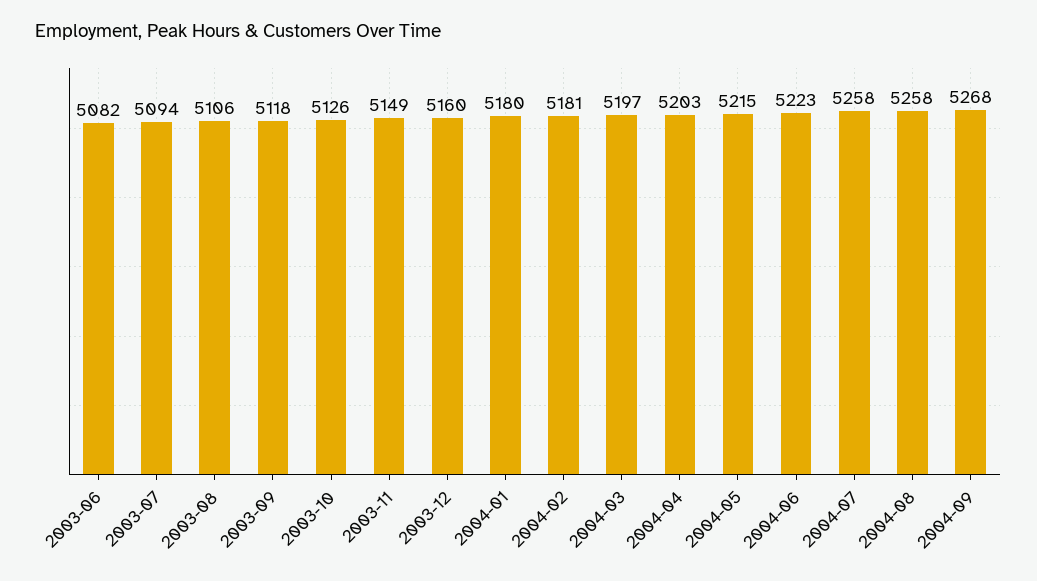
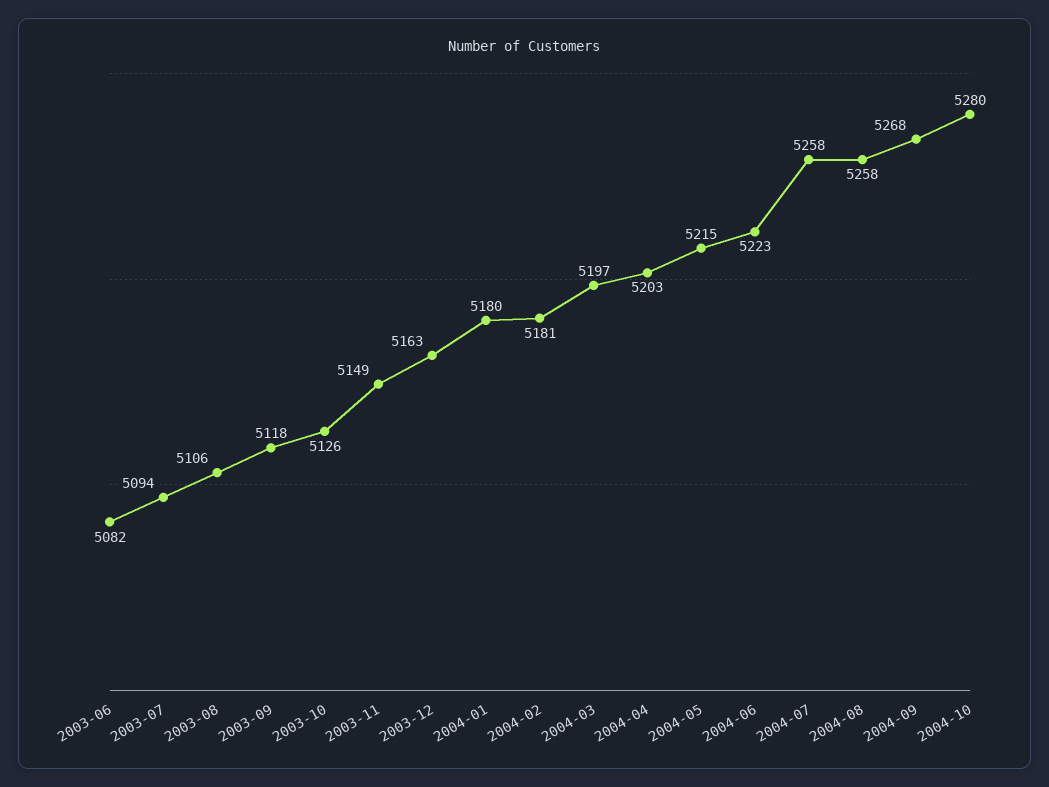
2003-12: 5160 -> 5163
2004-10: none -> 5280

